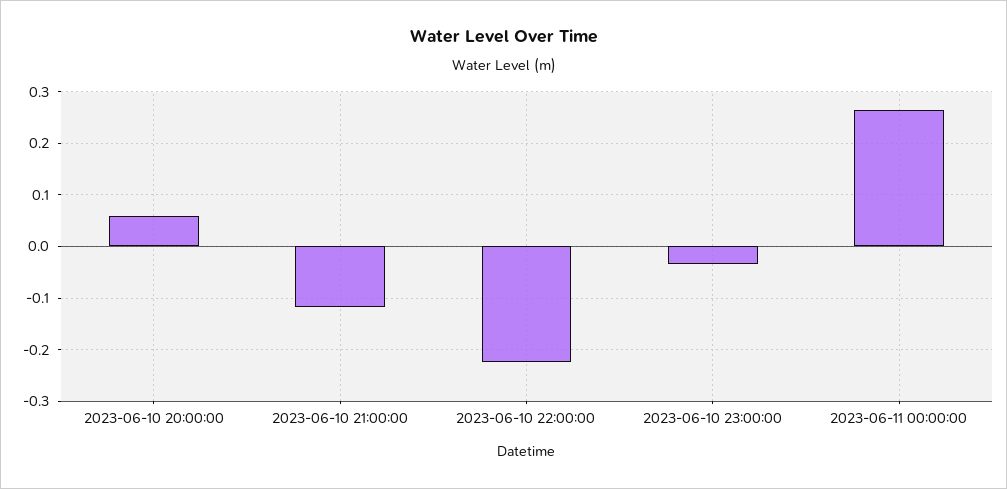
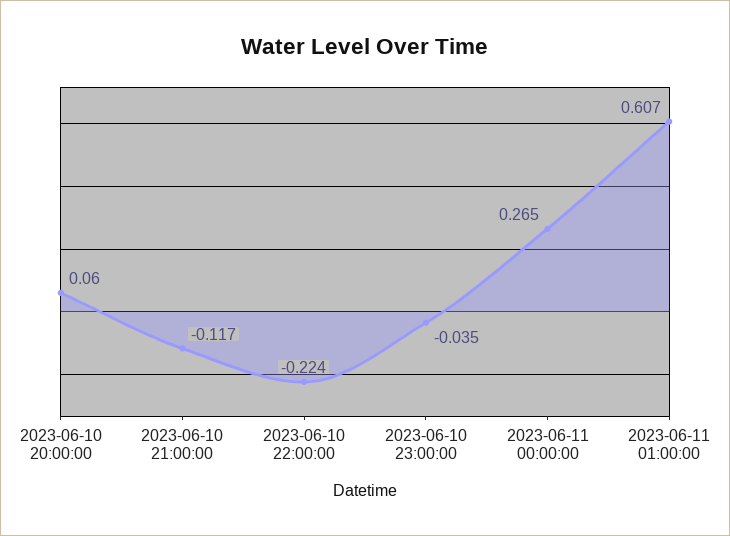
2023-06-11 01:00:00: none -> 0.607

